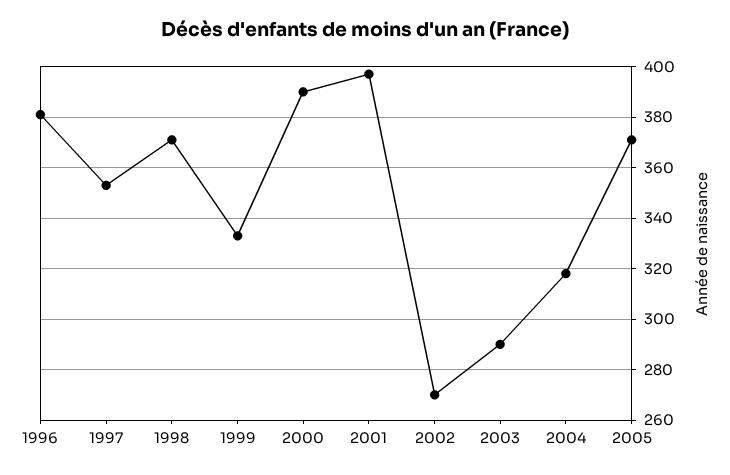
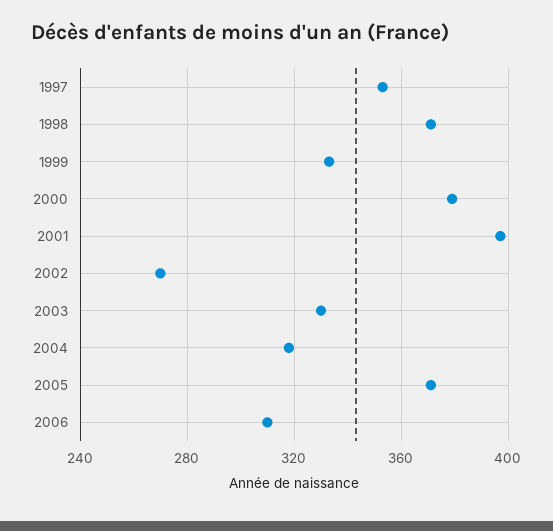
1996: 380 -> none
2000: 390 -> 380
2003: 290 -> 330
2006: none -> 310

